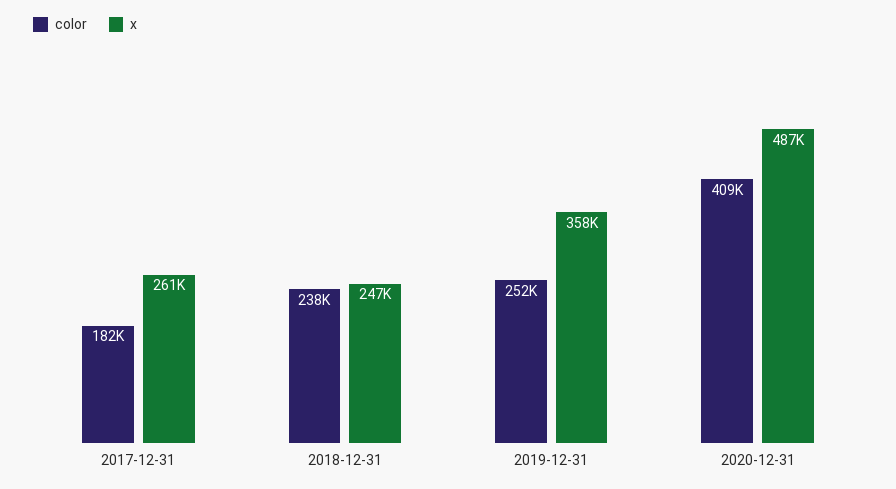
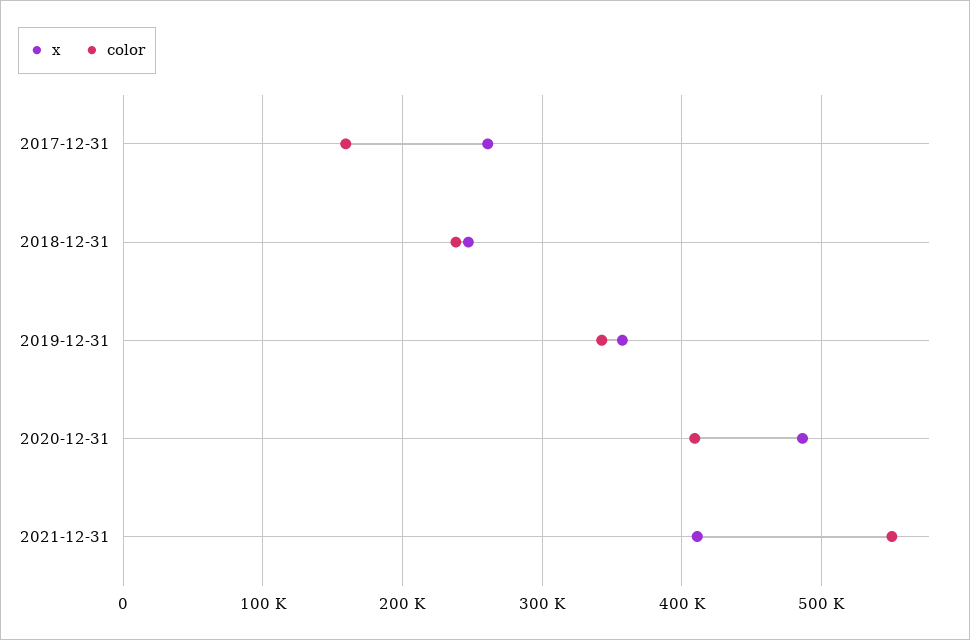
color, 2017-12-31: 182000 -> 160000
color, 2019-12-31: 252000 -> 340000
x, 2021-12-31: none -> 410000
color, 2021-12-31: none -> 550000

